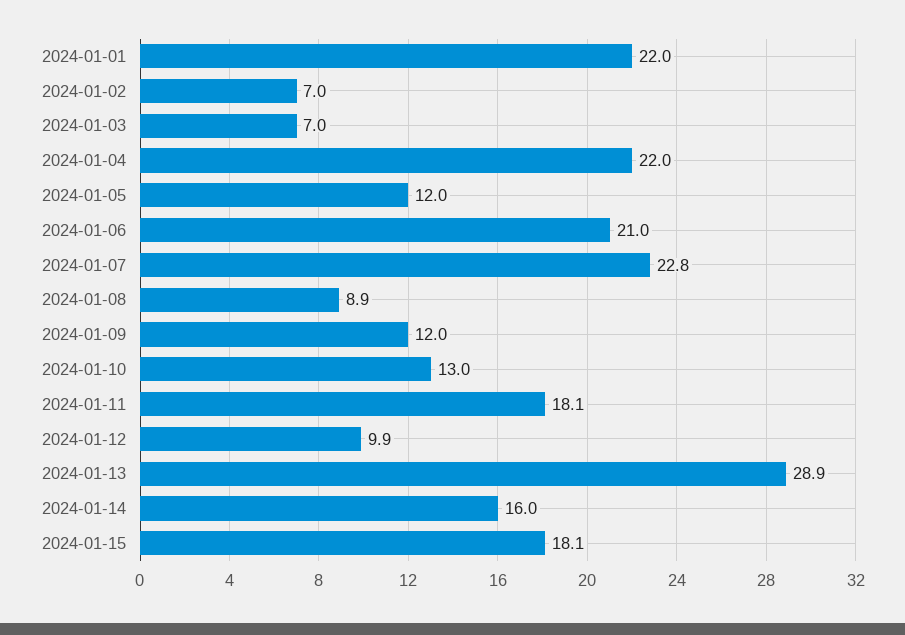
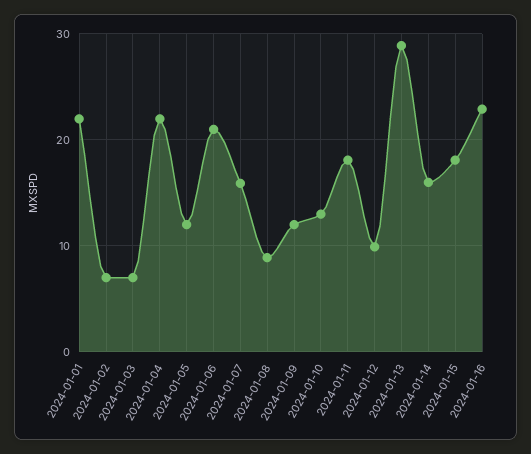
2024-01-07: 22.8 -> 16
2024-01-16: none -> 23

